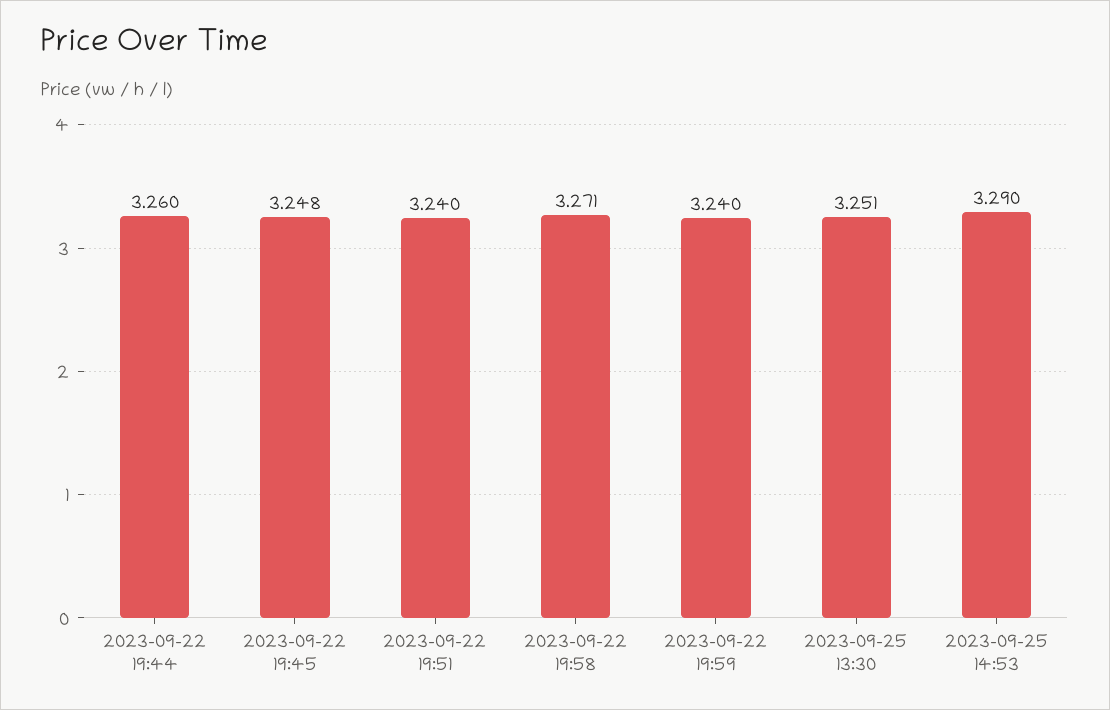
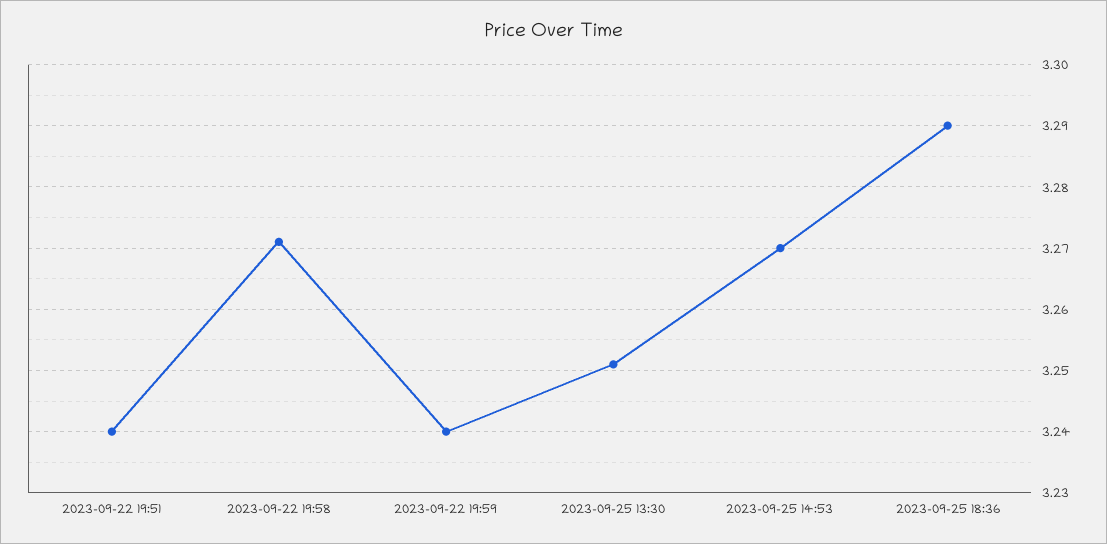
2023-09-22 19:44: 3.26 -> none
2023-09-22 19:45: 3.248 -> none
2023-09-25 14:53: 3.29 -> 3.27
2023-09-25 18:36: none -> 3.29

